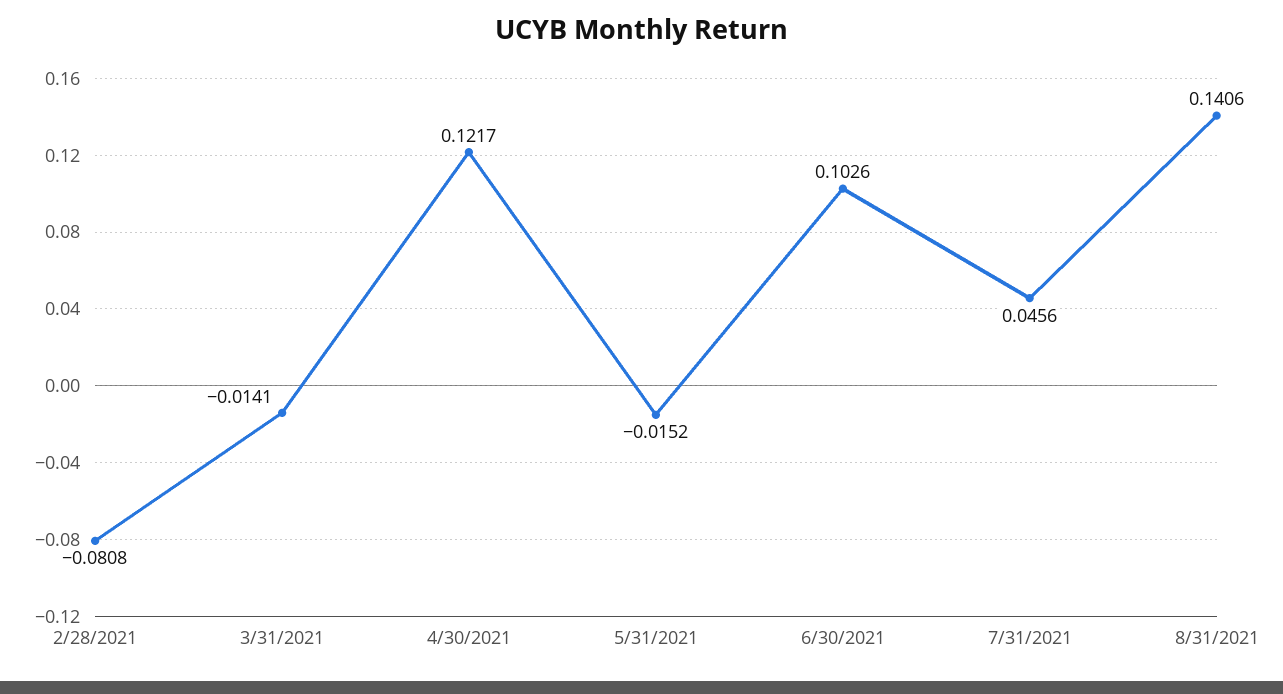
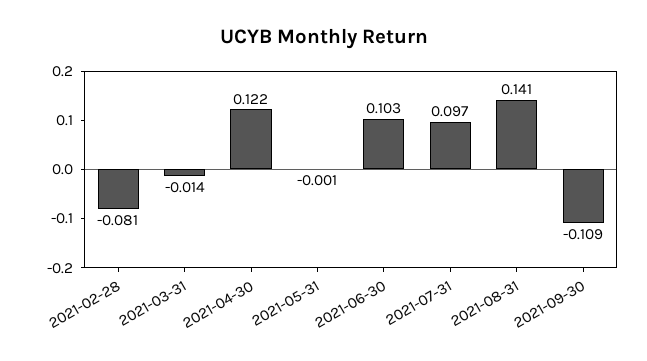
5/31/2021: -0.0152 -> -0.001
7/31/2021: 0.0456 -> 0.097
2021-09-30: none -> -0.109

